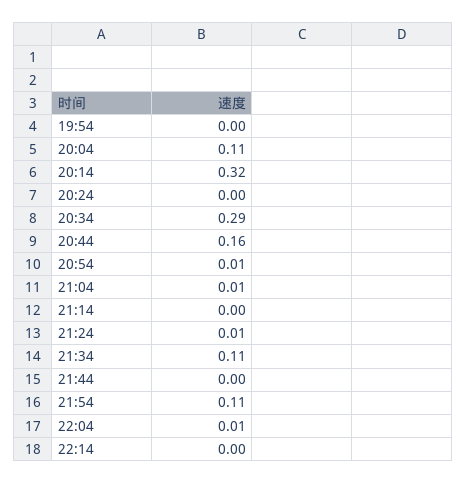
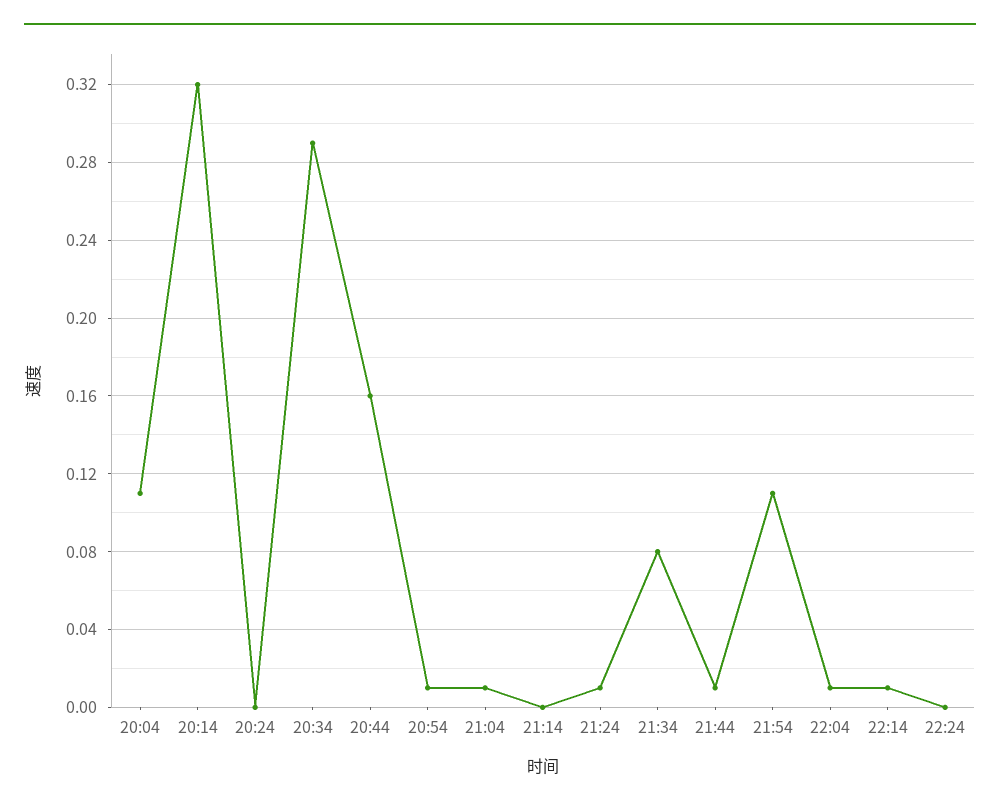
19:54: 0 -> none
21:34: 0.11 -> 0.08
21:44: 0 -> 0.01
22:14: 0 -> 0.01
22:24: none -> 0

